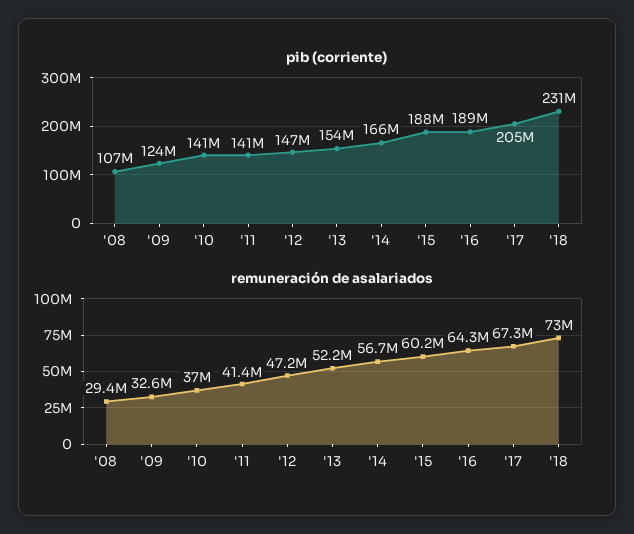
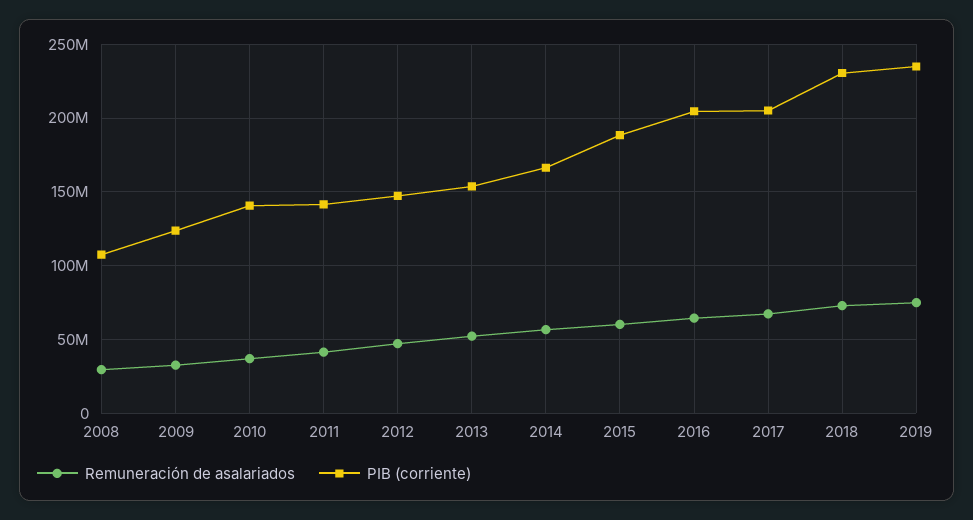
pib (corriente), '16: 189000000 -> 205000000
remuneración de asalariados, 2019: none -> 75000000
pib (corriente), 2019: none -> 235000000

